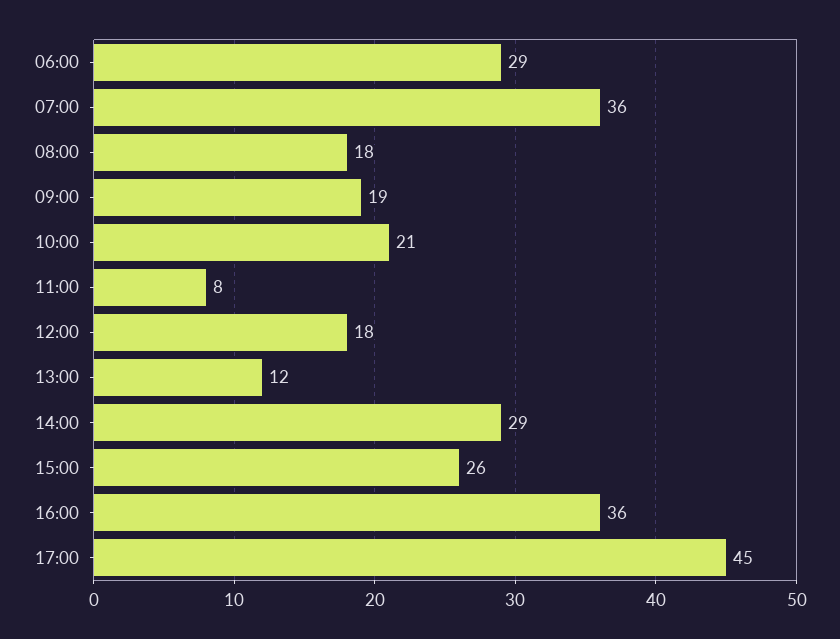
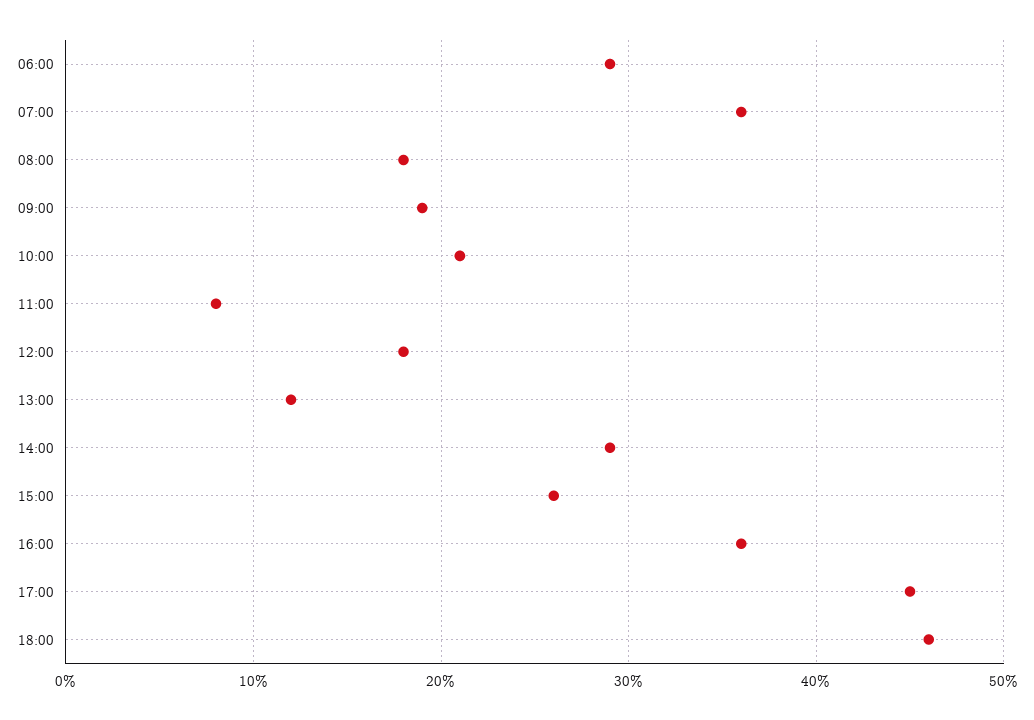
18:00: none -> 46

